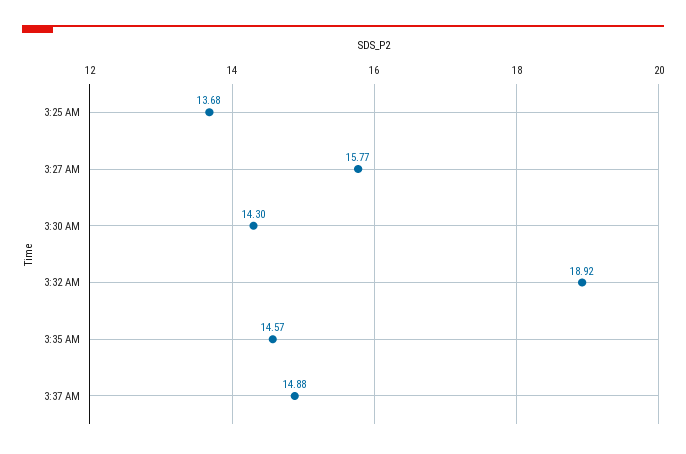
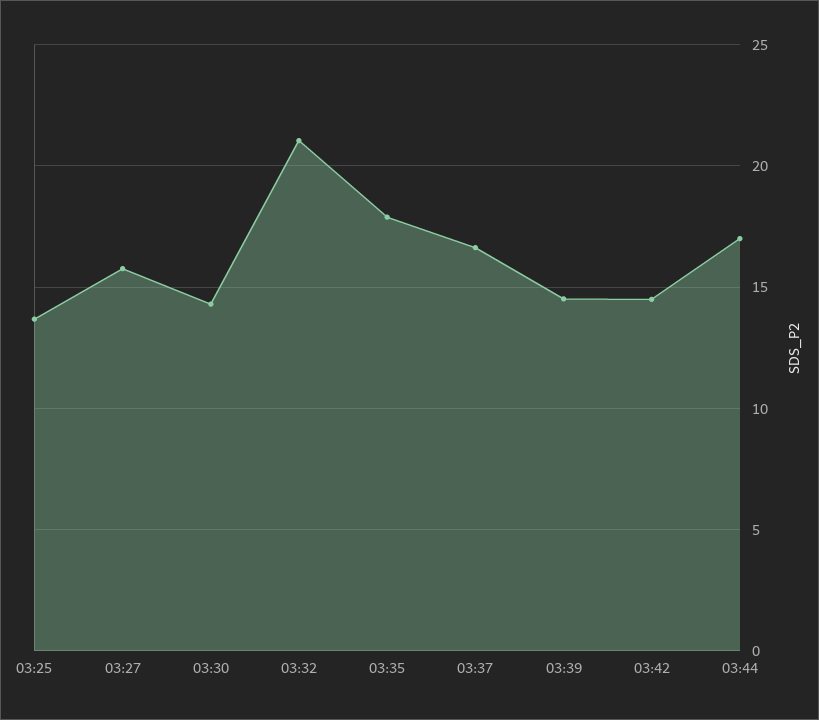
3:32 AM: 18.92 -> 21
3:35 AM: 14.57 -> 18
3:37 AM: 14.88 -> 16.5
03:39: none -> 14.5
03:42: none -> 14.5
03:44: none -> 17

